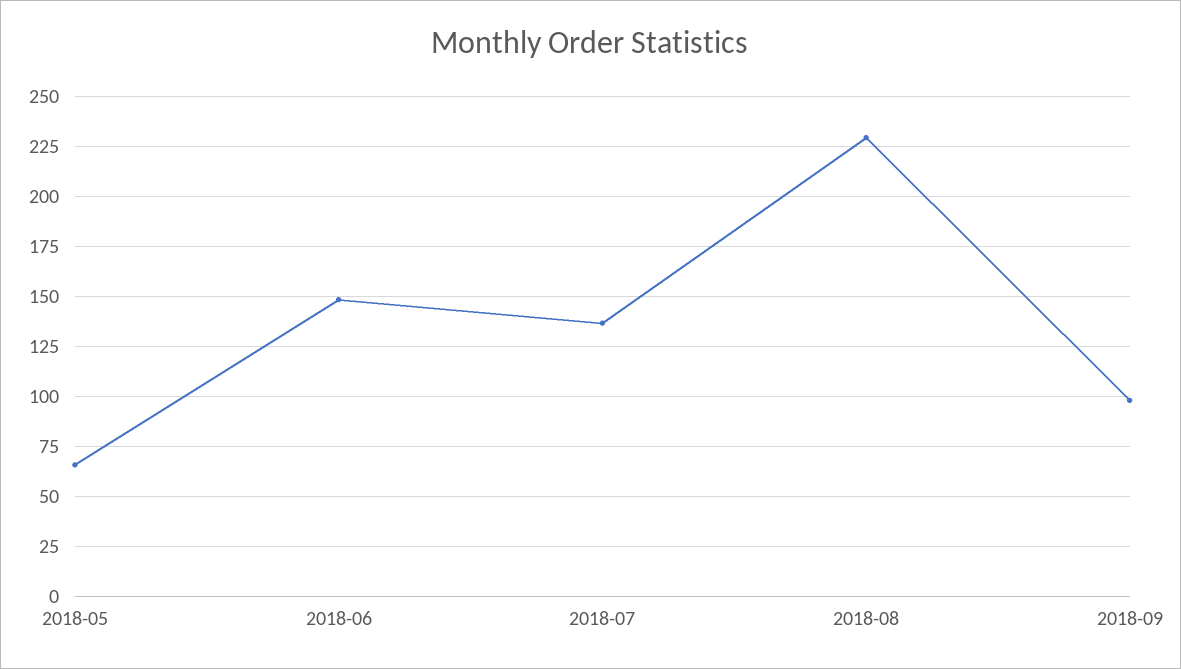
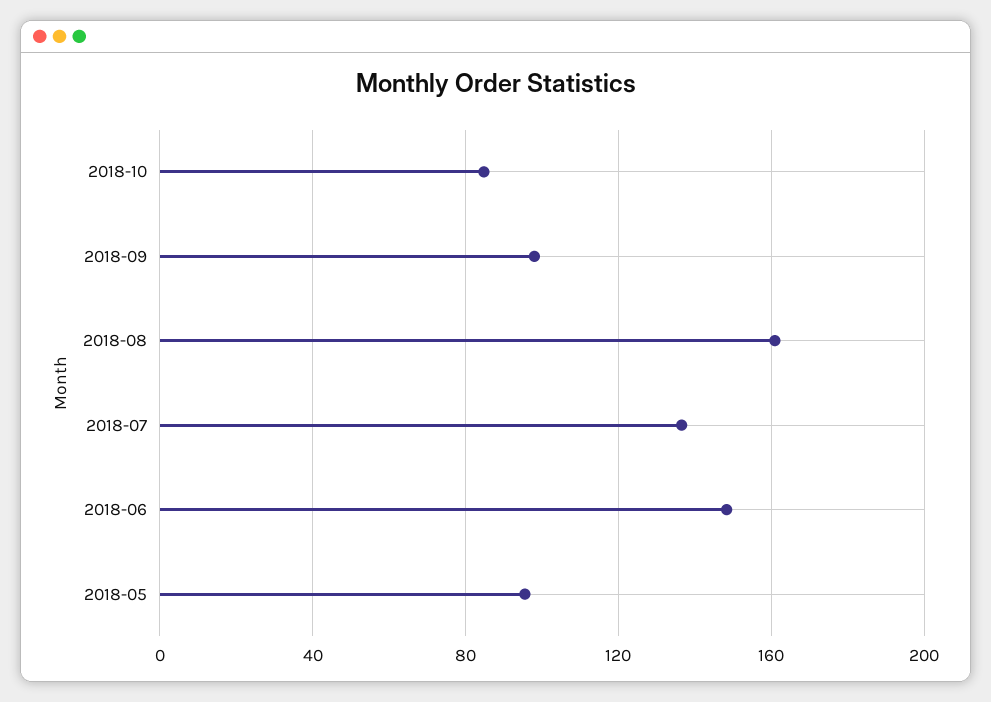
2018-05: 65 -> 95
2018-08: 230 -> 160
2018-10: none -> 85

